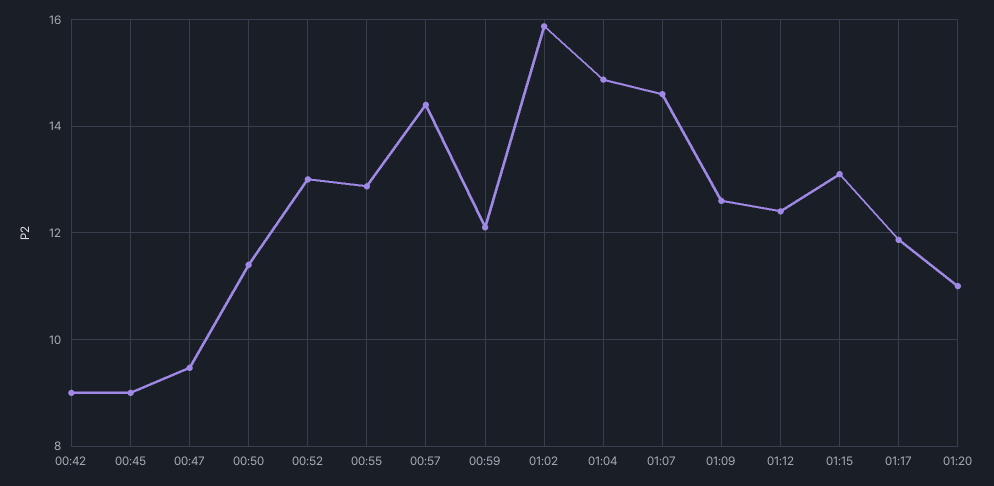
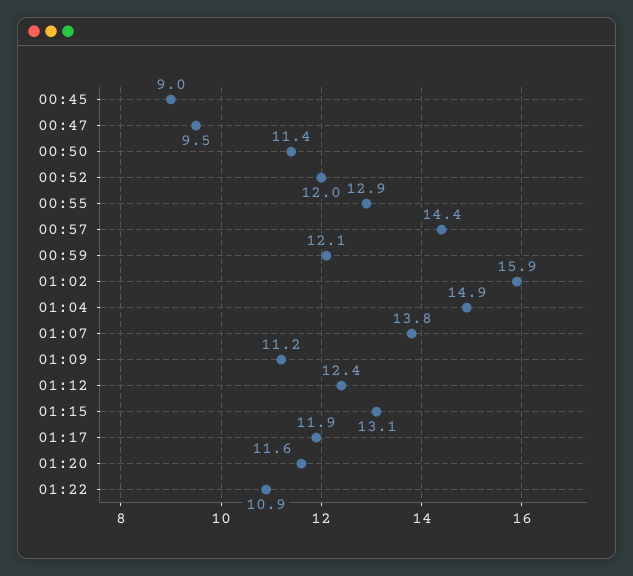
00:42: 9 -> none
00:52: 13 -> 12
01:07: 14.6 -> 13.8
01:09: 12.6 -> 11.2
01:20: 11 -> 11.6
01:22: none -> 10.9

